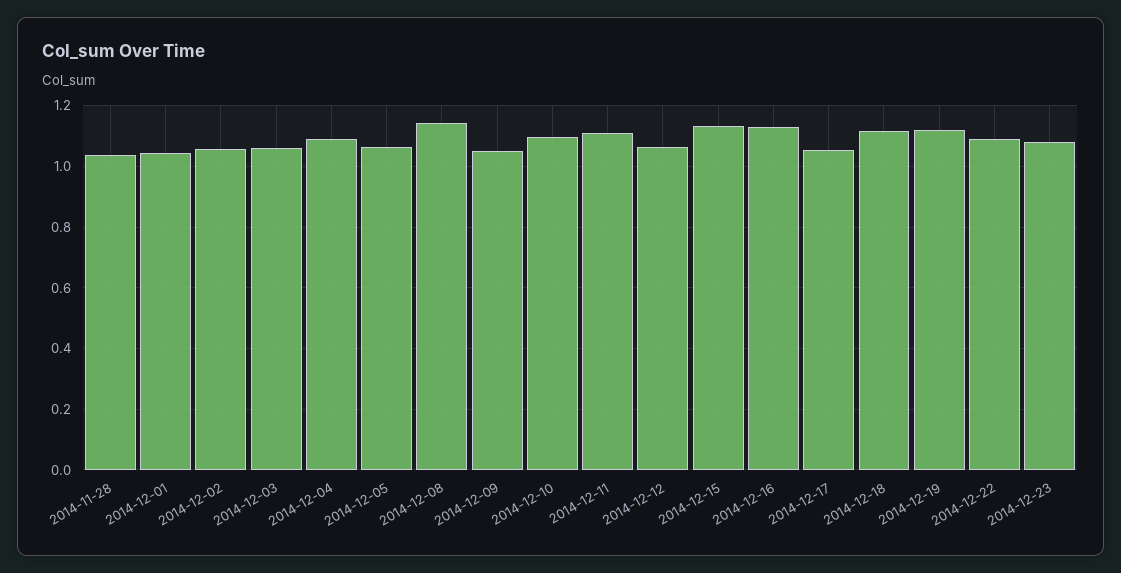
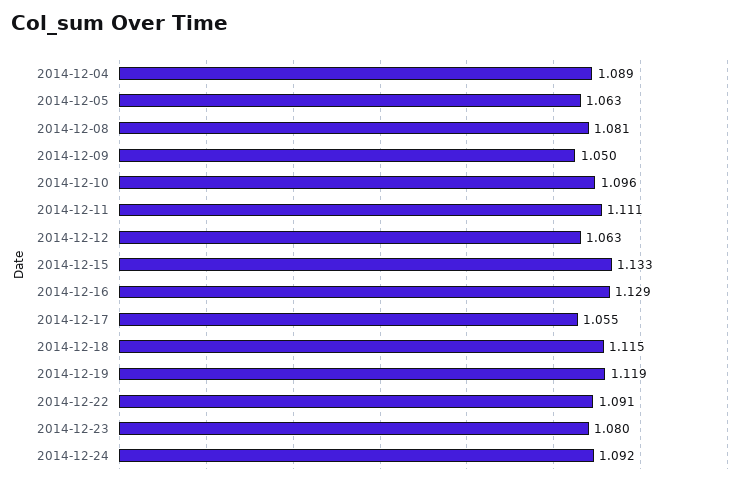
2014-11-28: 1.04 -> none
2014-12-01: 1.04 -> none
2014-12-02: 1.06 -> none
2014-12-03: 1.06 -> none
2014-12-08: 1.14 -> 1.081
2014-12-24: none -> 1.092

